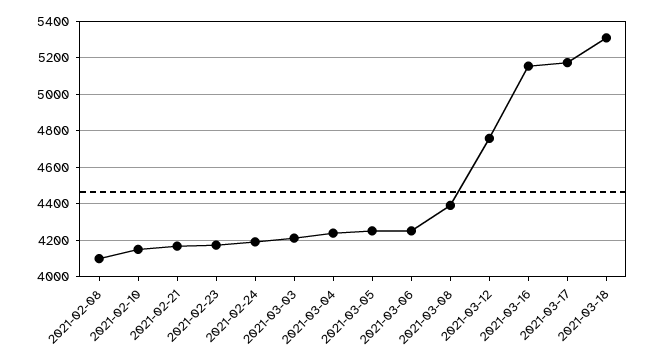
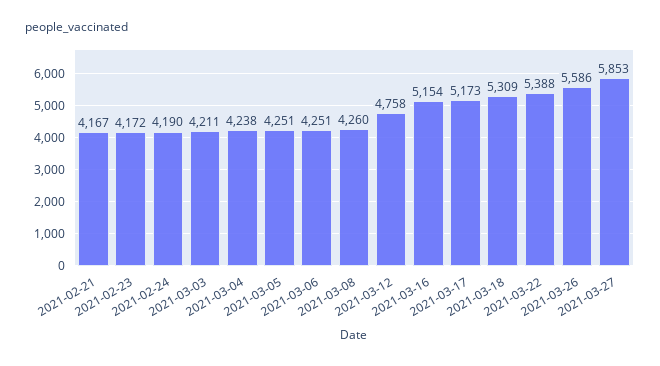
2021-02-08: 4100 -> none
2021-02-10: 4150 -> none
2021-03-08: 4400 -> 4260
2021-03-22: none -> 5388
2021-03-26: none -> 5586
2021-03-27: none -> 5853

